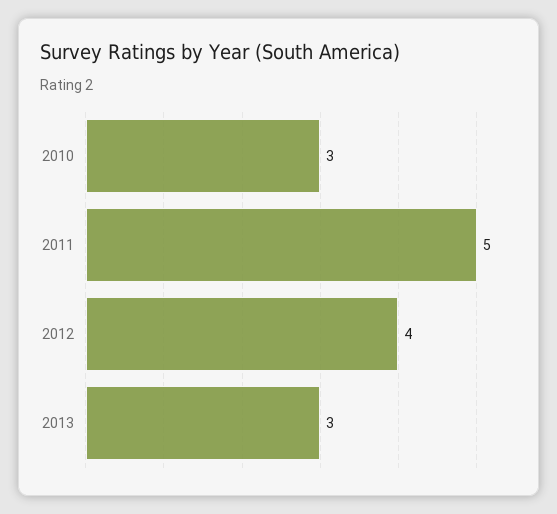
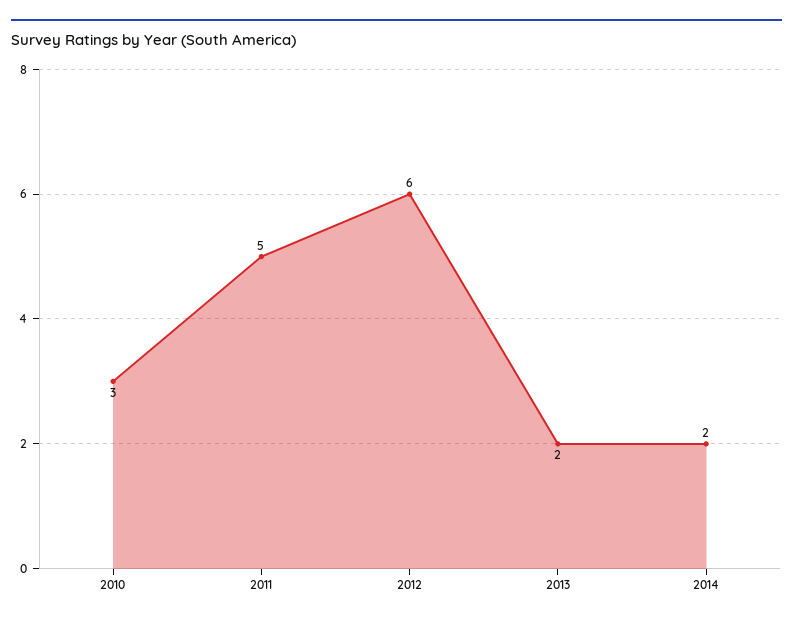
2012: 4 -> 6
2013: 3 -> 2
2014: none -> 2

